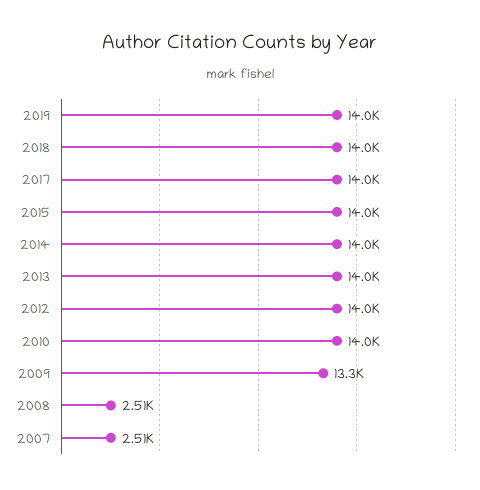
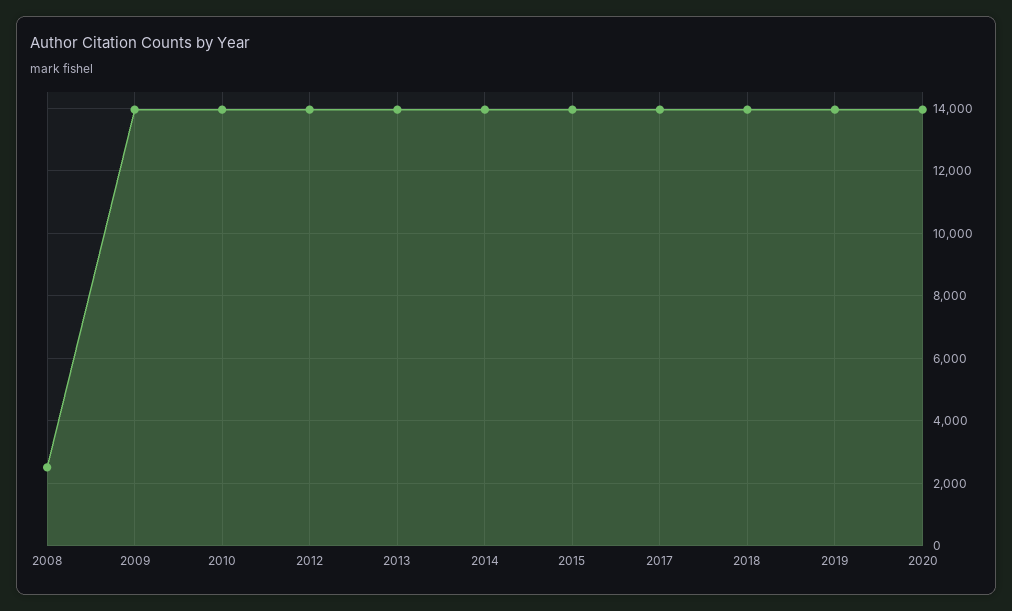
2009: 13300 -> 14000
2007: 2510 -> none
2020: none -> 14000

